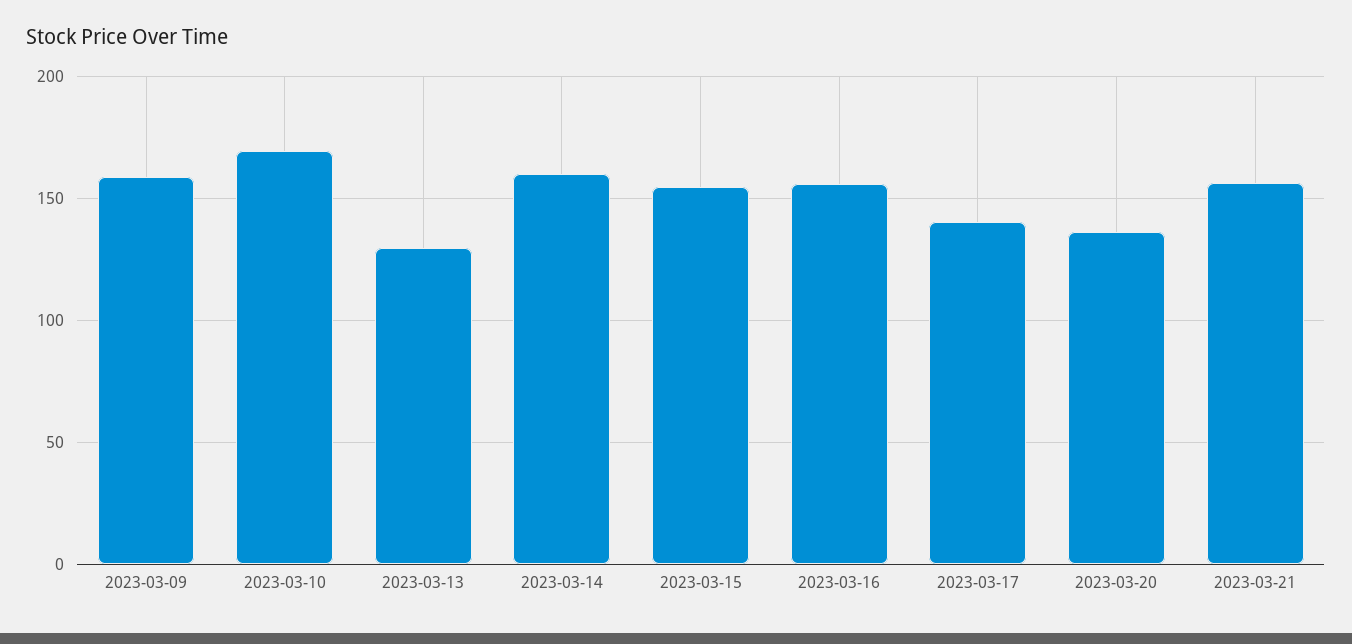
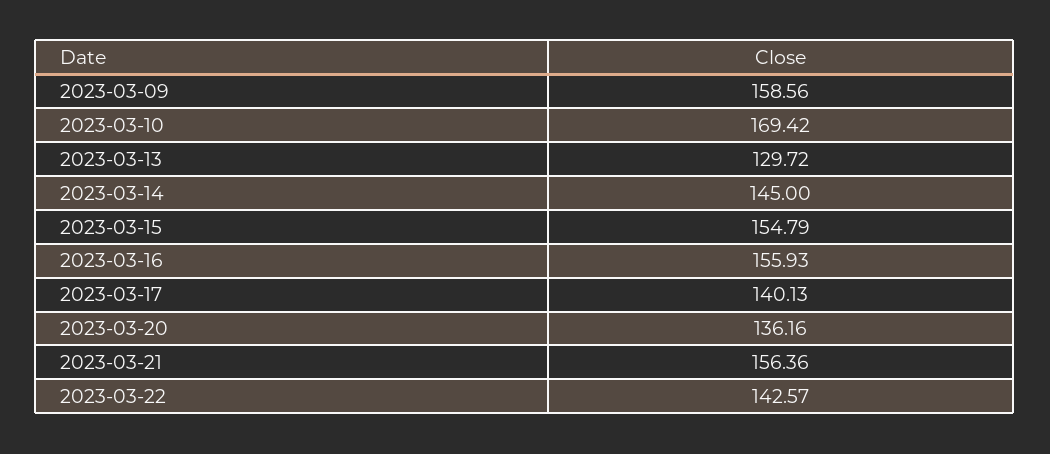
2023-03-14: 160 -> 145
2023-03-22: none -> 142.57

